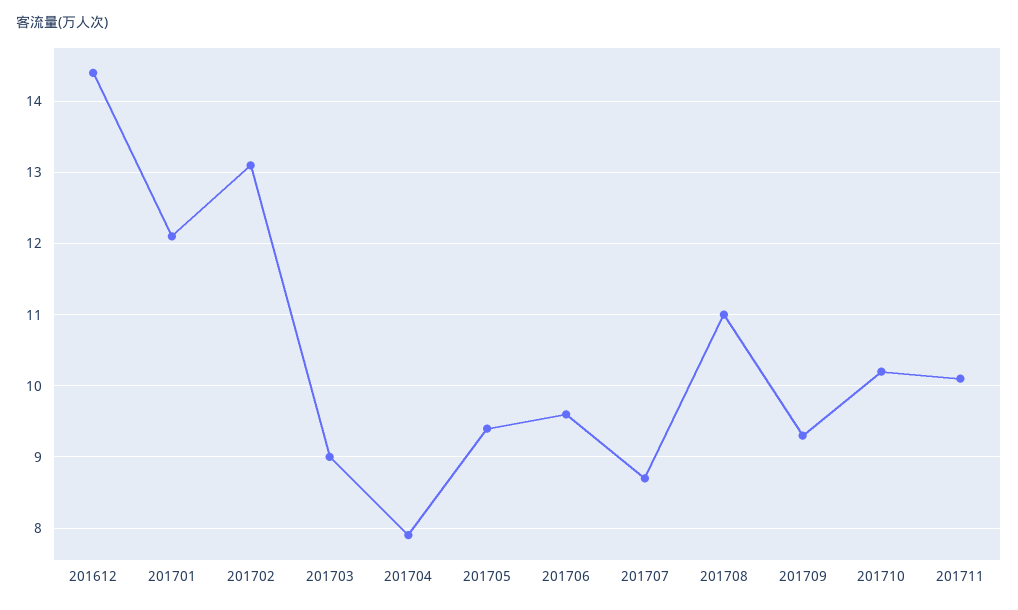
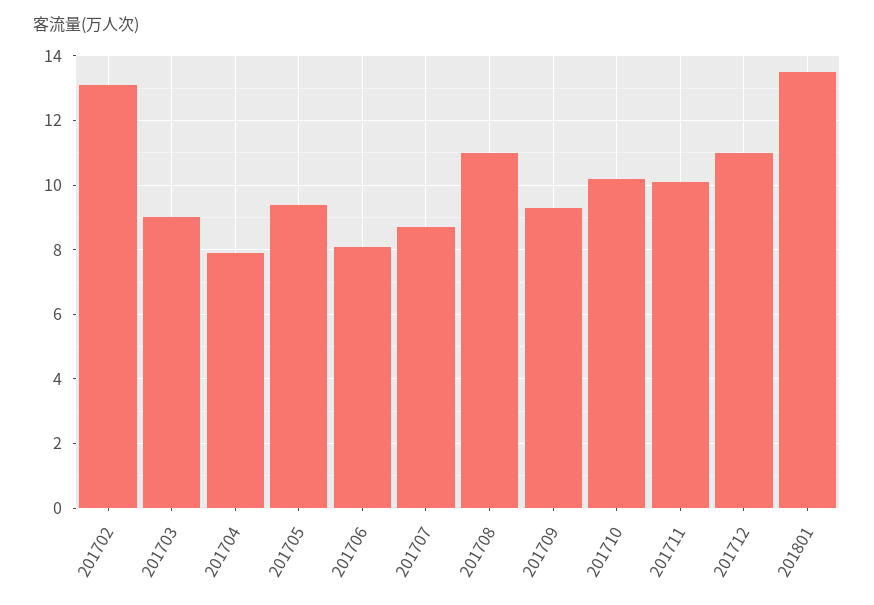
201612: 14.4 -> none
201701: 12.1 -> none
201706: 9.6 -> 8
201712: none -> 11
201801: none -> 13.5

